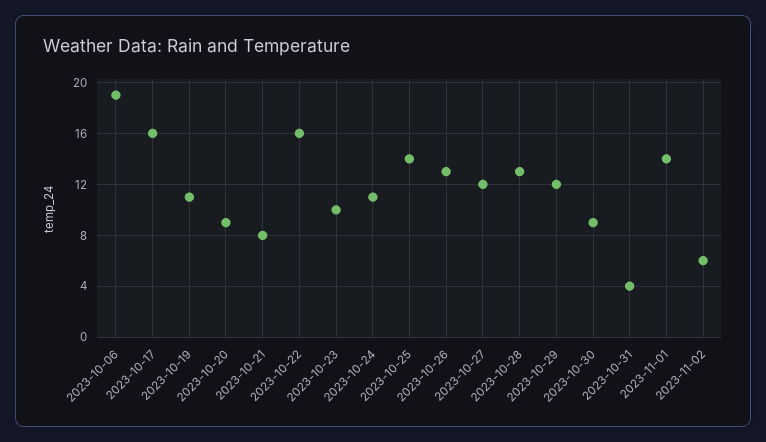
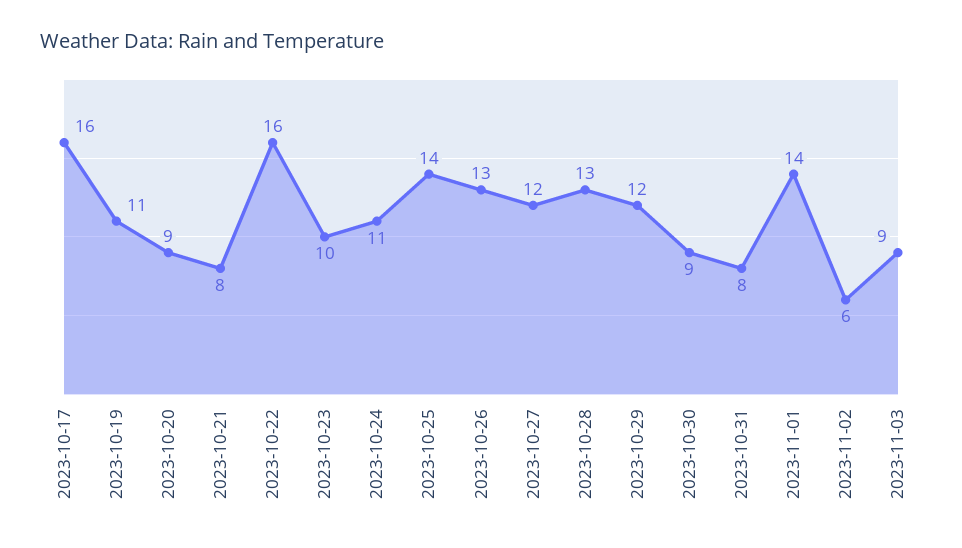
2023-10-06: 19 -> none
2023-10-31: 4 -> 8
2023-11-03: none -> 9

